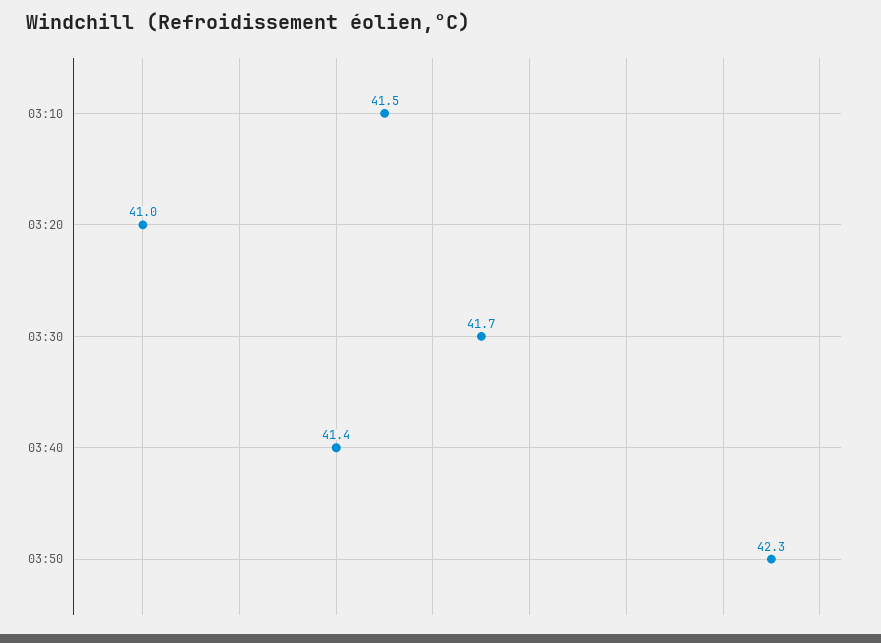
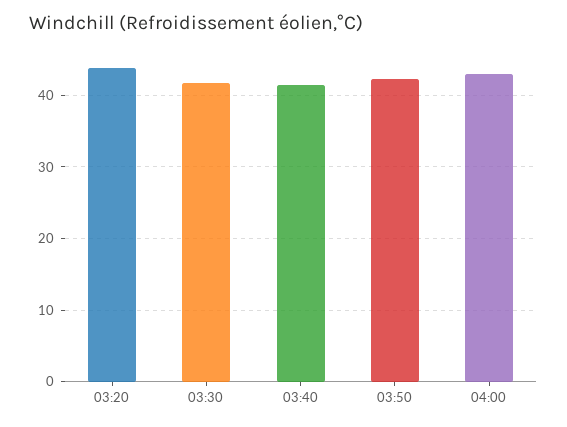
03:10: 41.5 -> none
03:20: 41 -> 44
04:00: none -> 43

